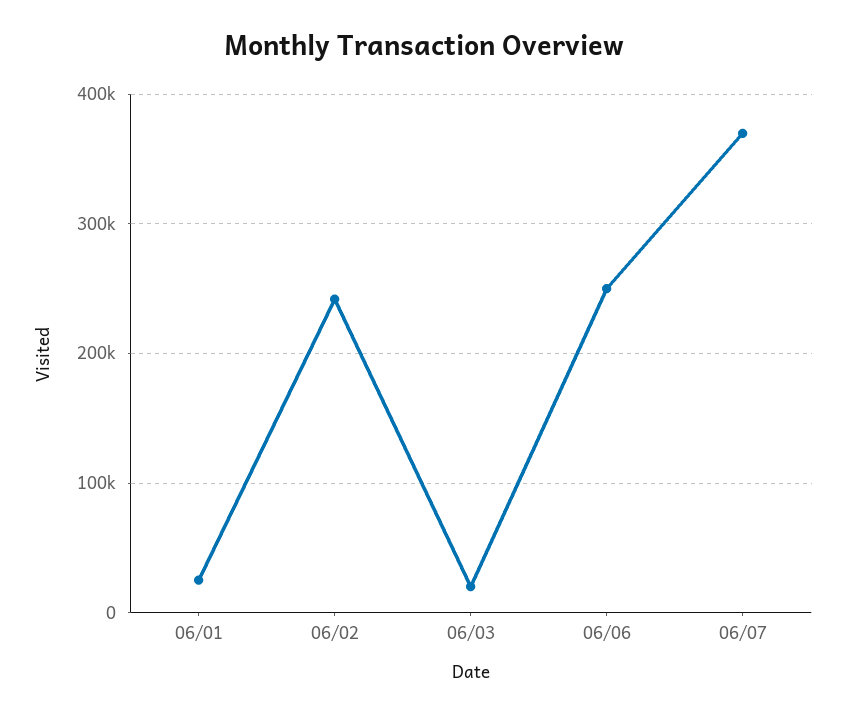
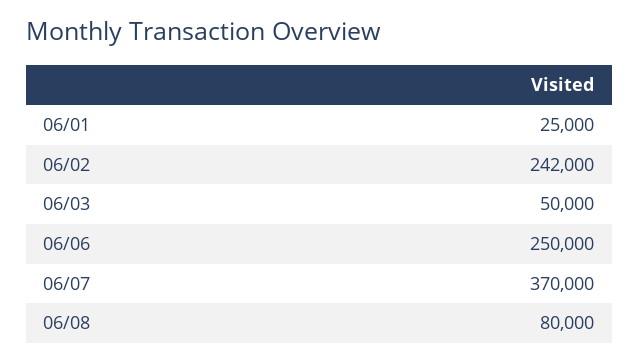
06/03: 20000 -> 50000
06/08: none -> 80000

